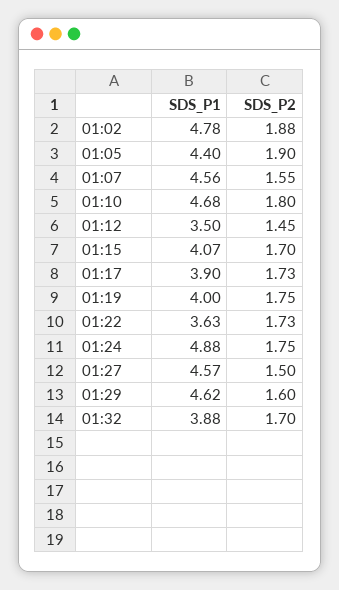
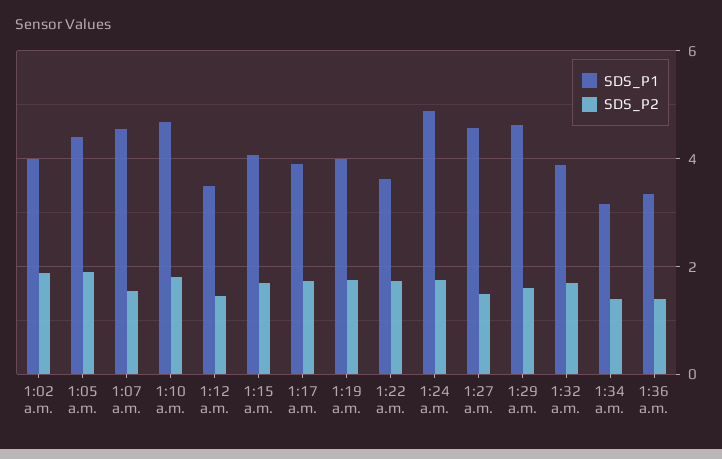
SDS_P1, 01:02: 4.78 -> 4
SDS_P1, 1:34 a.m.: none -> 3.2
SDS_P2, 1:34 a.m.: none -> 1.4
SDS_P1, 1:36 a.m.: none -> 3.4
SDS_P2, 1:36 a.m.: none -> 1.4

